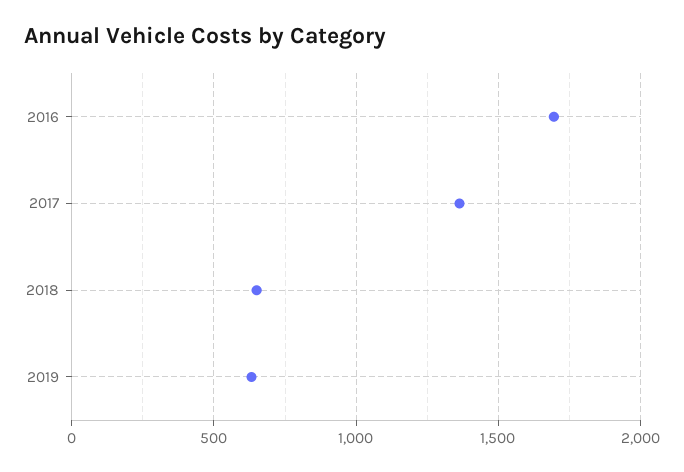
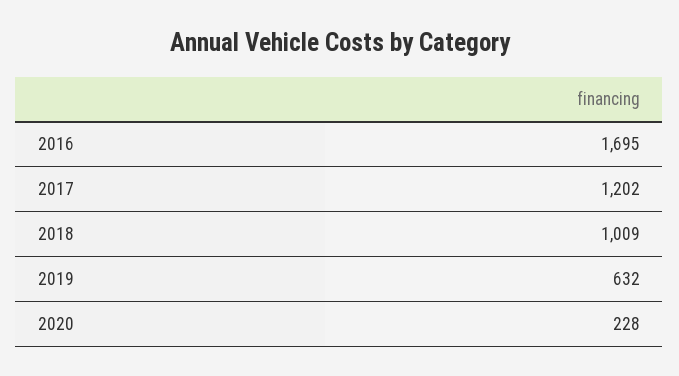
2017: 1350 -> 1202
2018: 650 -> 1009
2020: none -> 228

